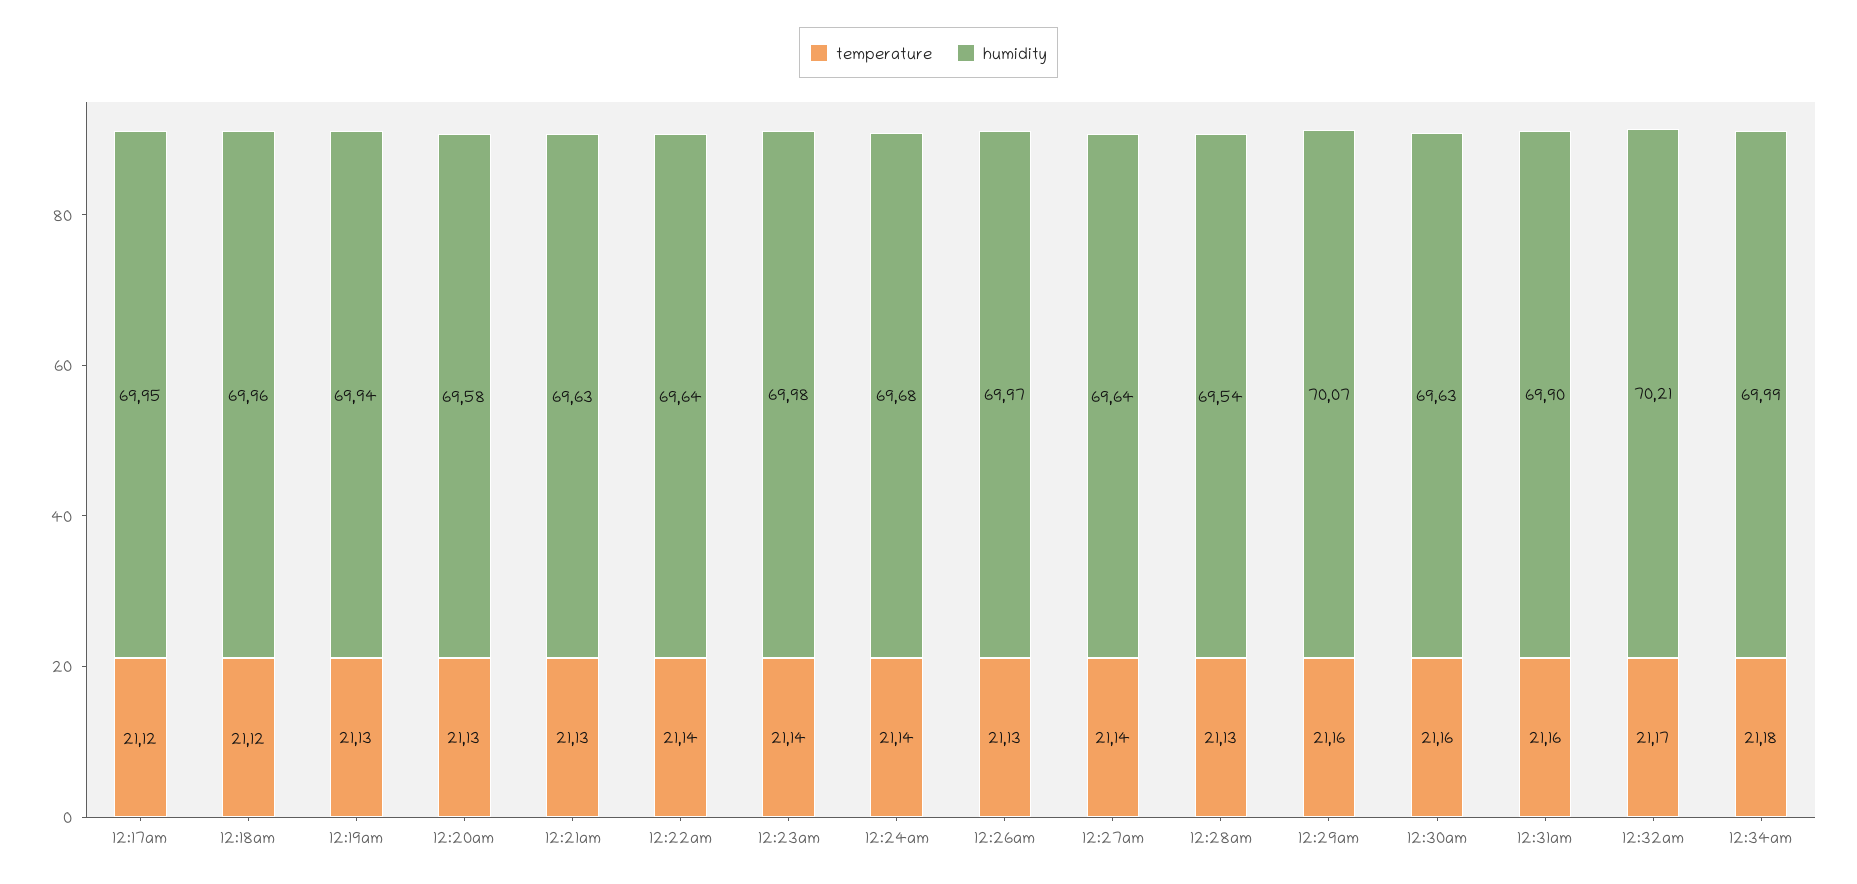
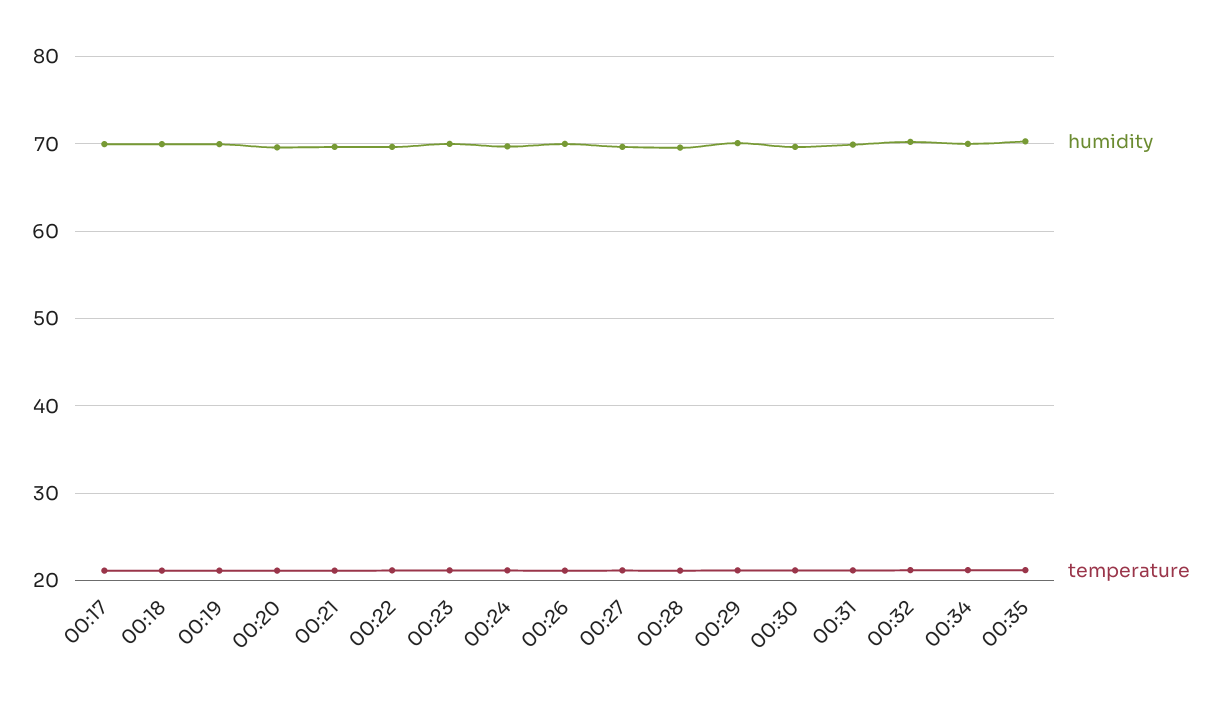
humidity, 00:35: none -> 70
temperature, 00:35: none -> 21

